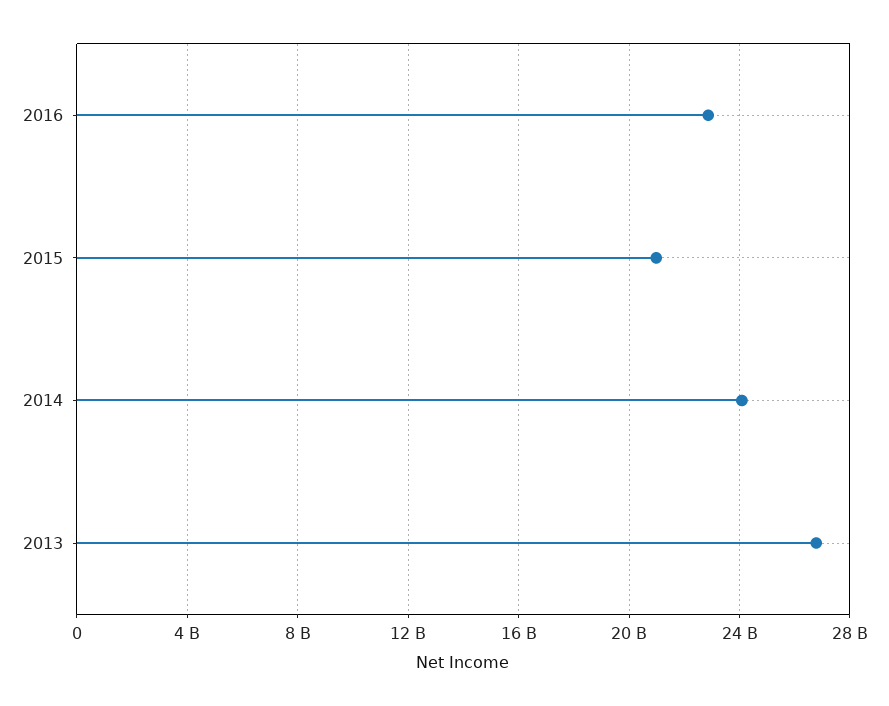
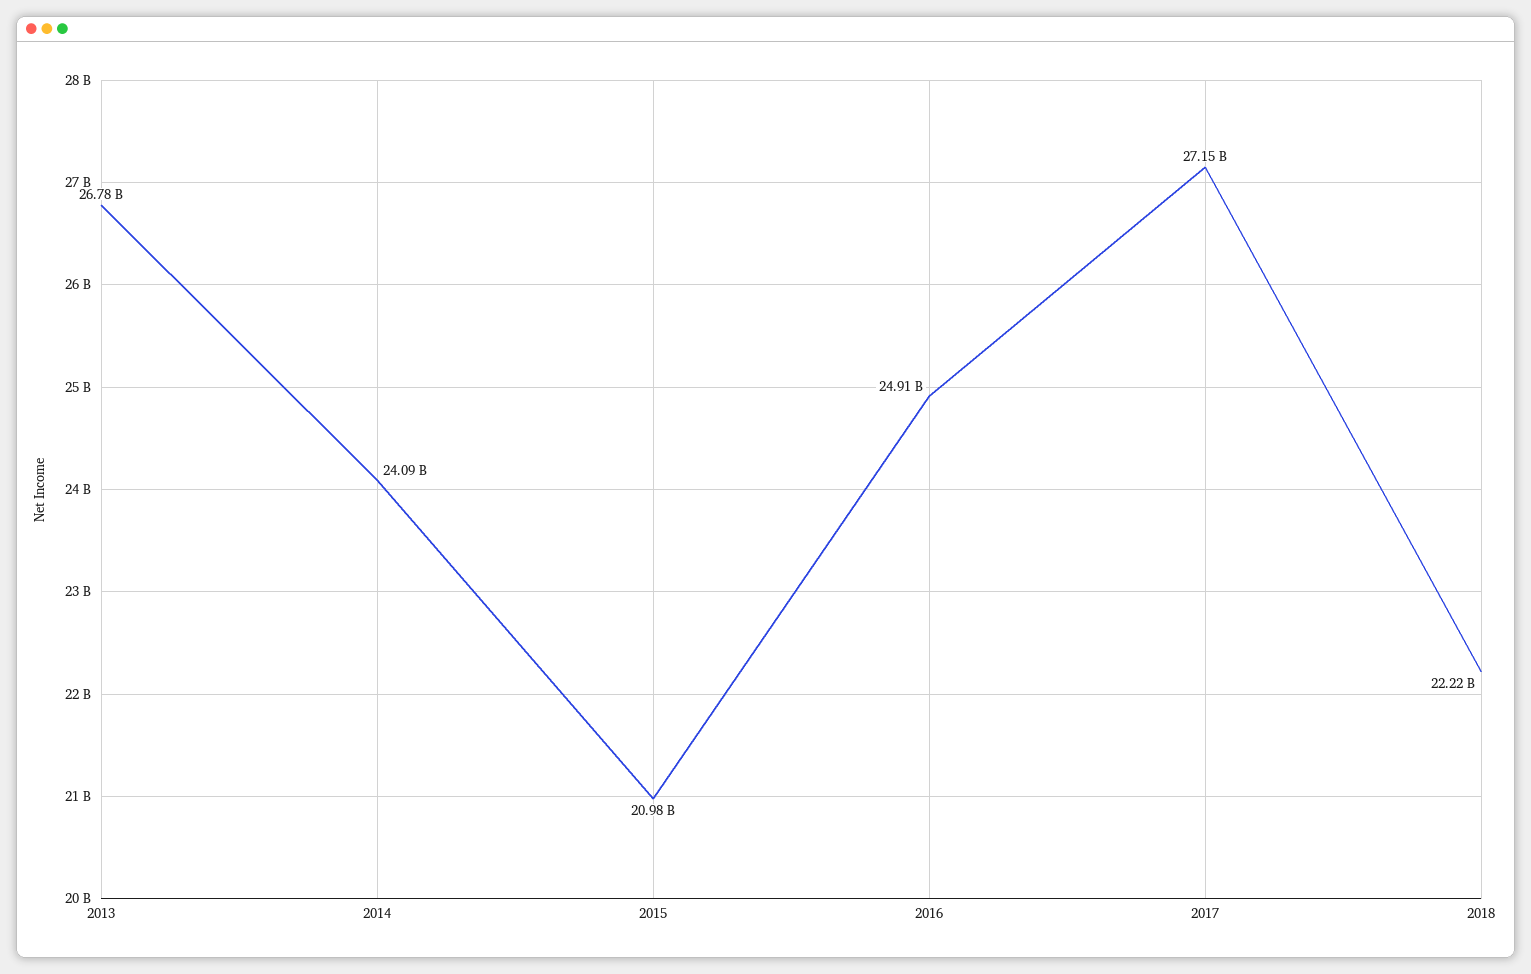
2016: 23000000000 -> 24910000000
2017: none -> 27150000000
2018: none -> 22220000000

